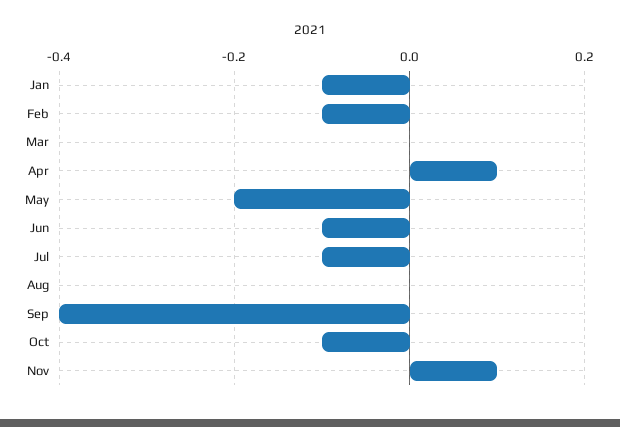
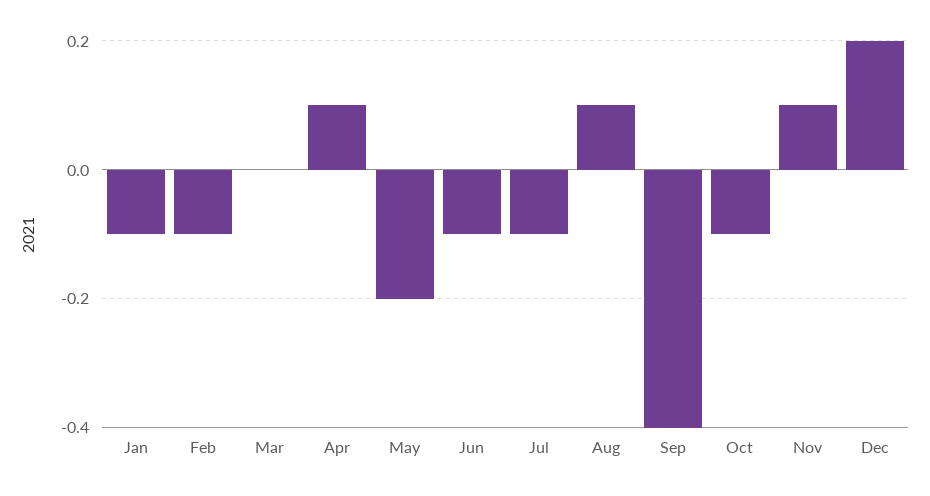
Aug: 0 -> 0.1
Dec: none -> 0.2

